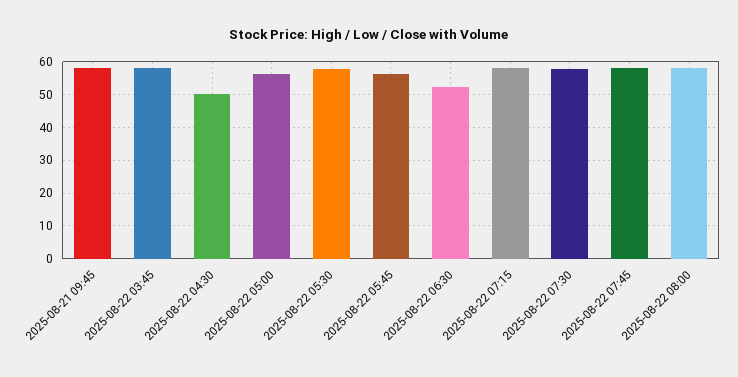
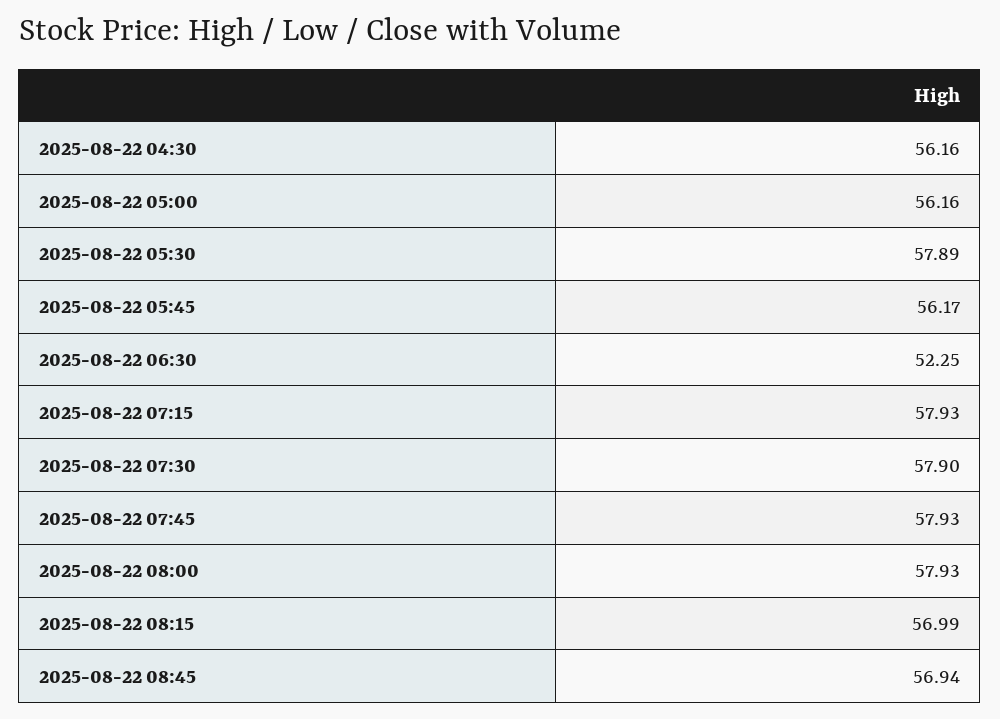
2025-08-21 09:45: 58 -> none
2025-08-22 03:45: 58 -> none
2025-08-22 04:30: 50 -> 56.16
2025-08-22 08:15: none -> 56.99
2025-08-22 08:45: none -> 56.94

